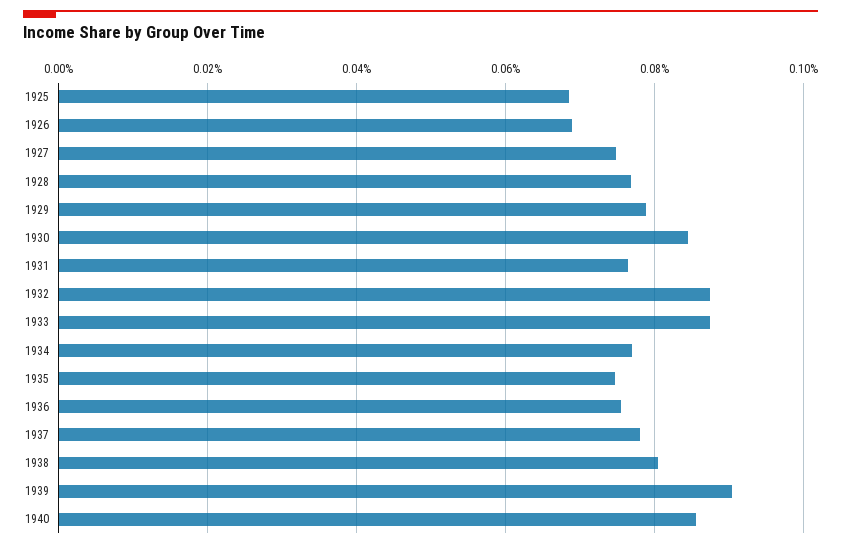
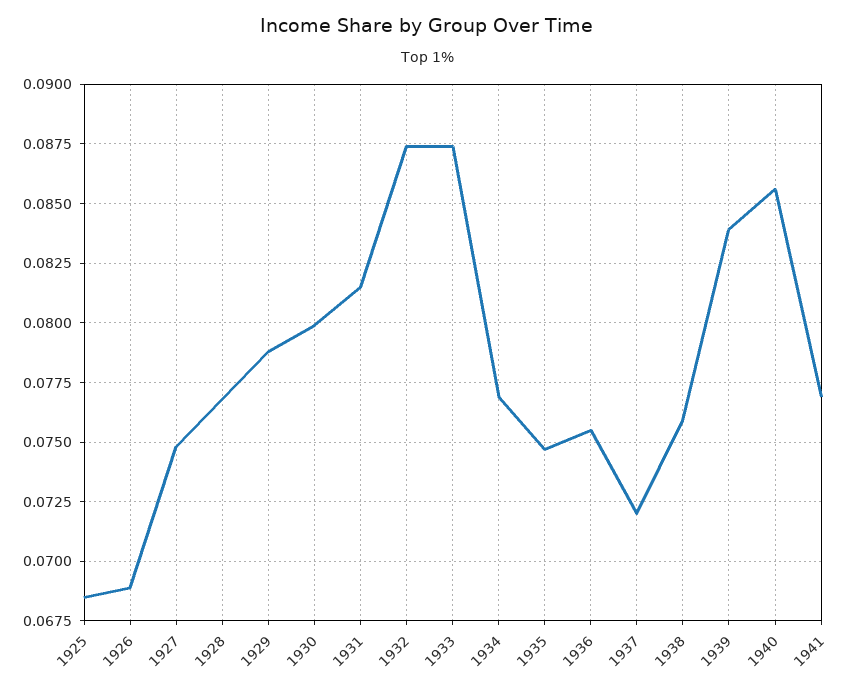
1930: 0.084 -> 0.08
1931: 0.076 -> 0.0815
1937: 0.078 -> 0.072
1938: 0.08 -> 0.076
1939: 0.09 -> 0.084
1941: none -> 0.077

